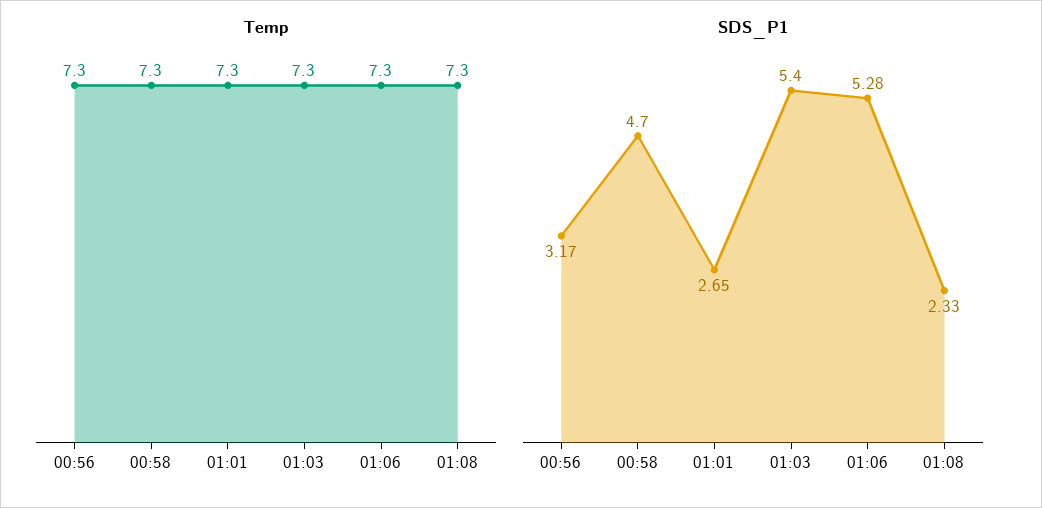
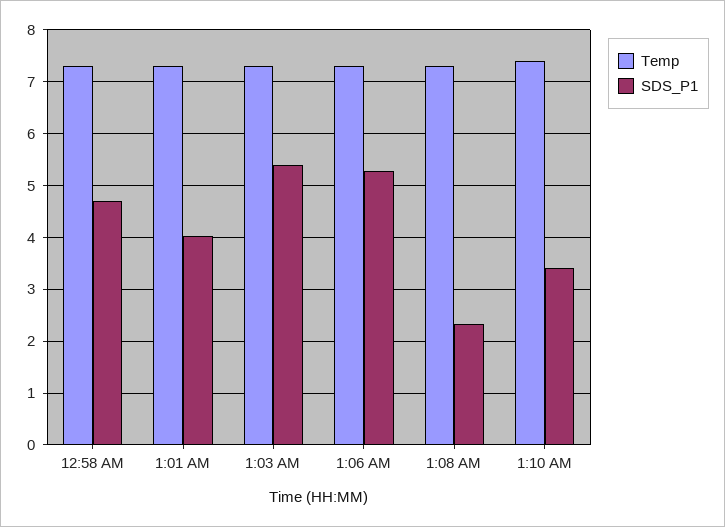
Temp, 00:56: 7.3 -> none
SDS_P1, 00:56: 3.17 -> none
SDS_P1, 01:01: 2.65 -> 4
Temp, 1:10 AM: none -> 7.4
SDS_P1, 1:10 AM: none -> 3.4

